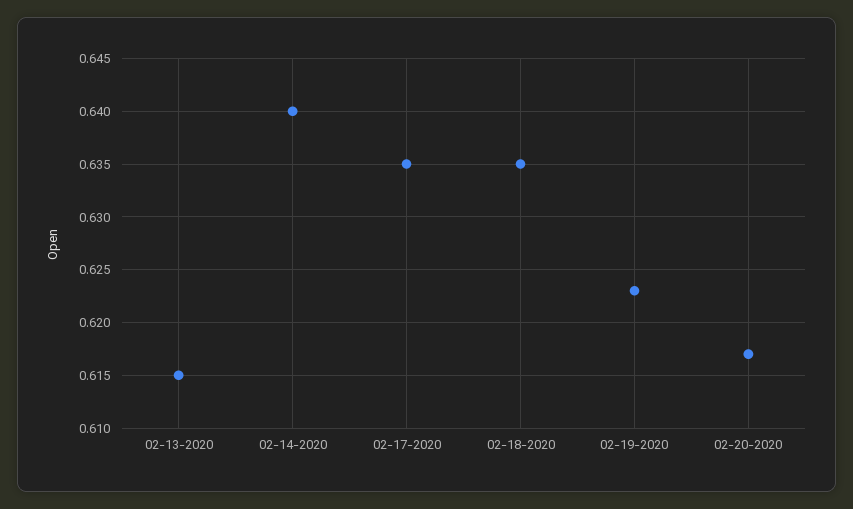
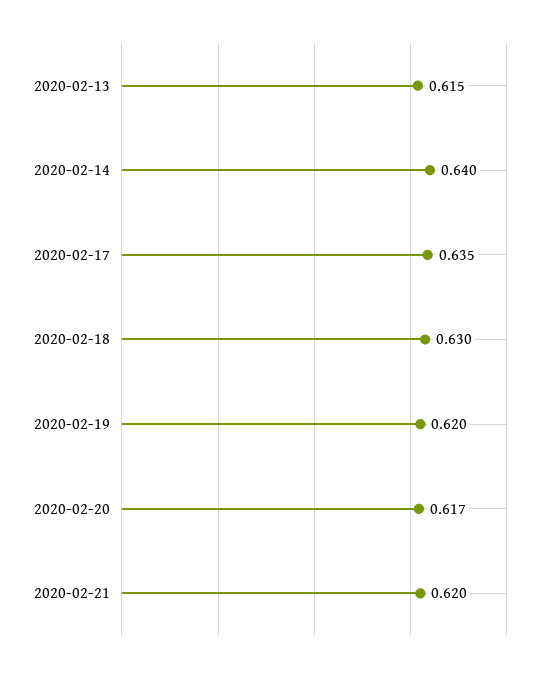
02-18-2020: 0.635 -> 0.63
02-19-2020: 0.623 -> 0.62
2020-02-21: none -> 0.62

